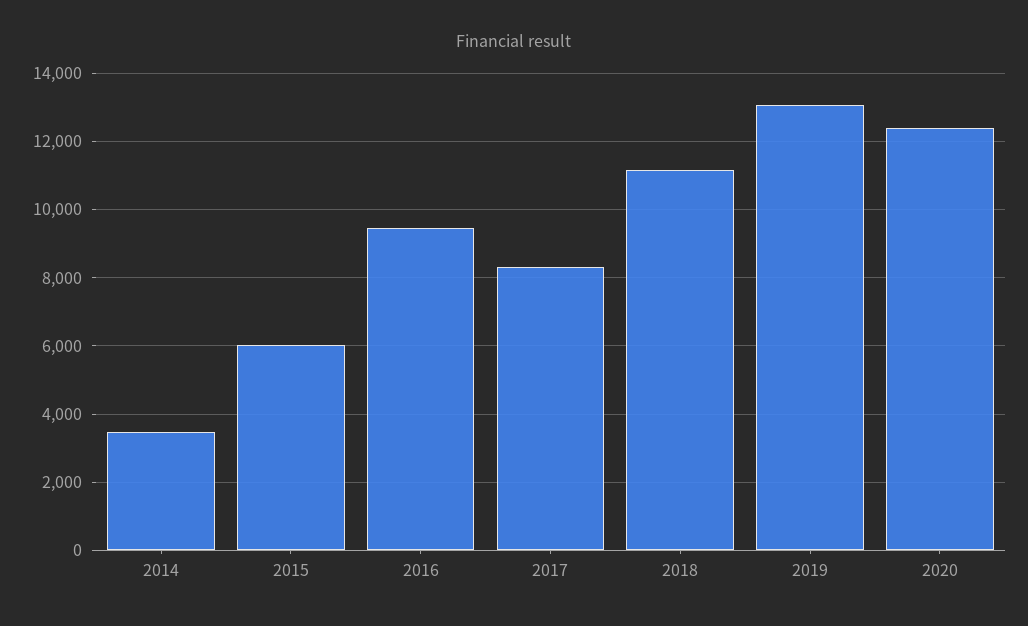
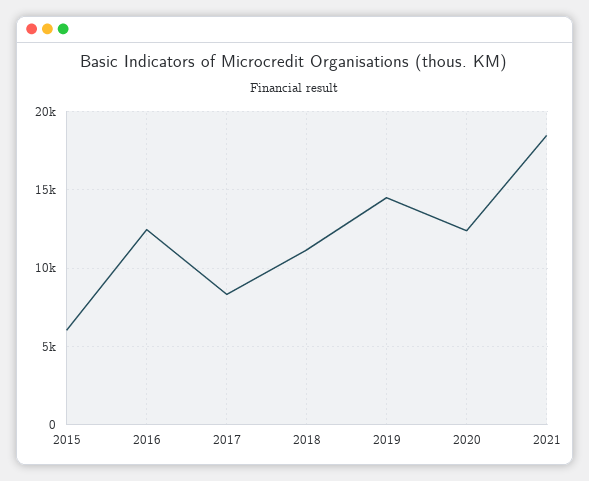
2014: 3400 -> none
2016: 9400 -> 12500
2019: 13000 -> 14500
2021: none -> 18500

